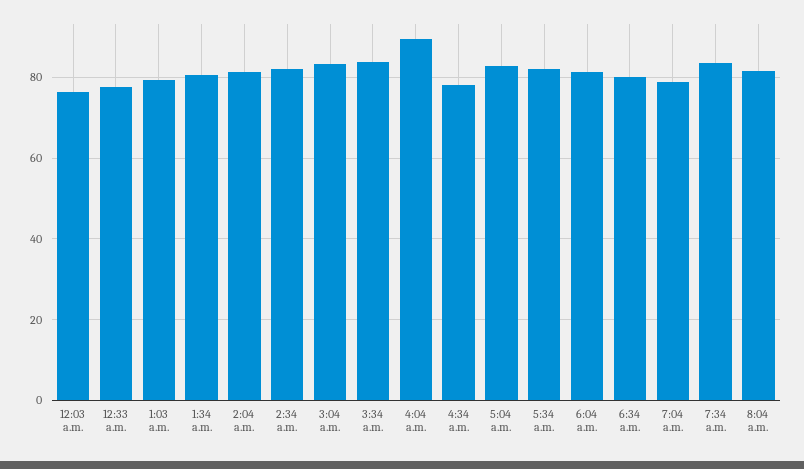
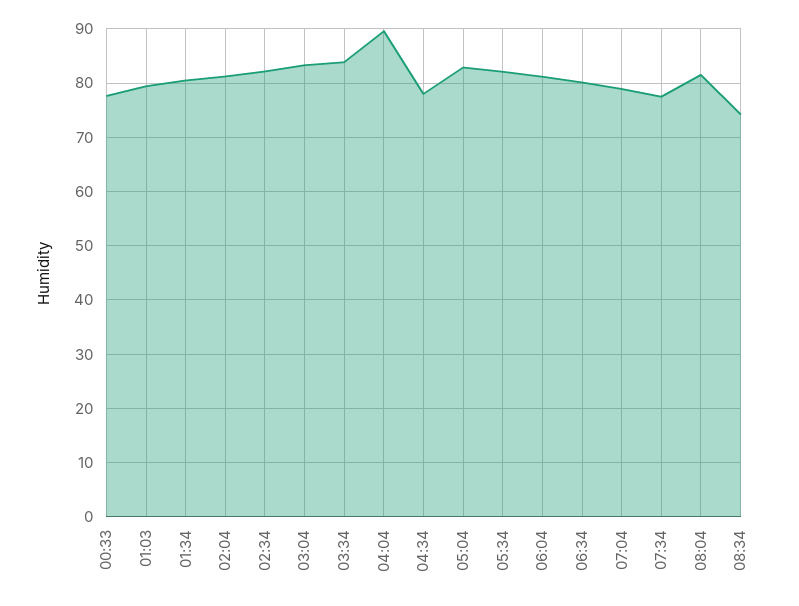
12:03 a.m.: 76 -> none
7:34 a.m.: 84 -> 78
08:34: none -> 74

